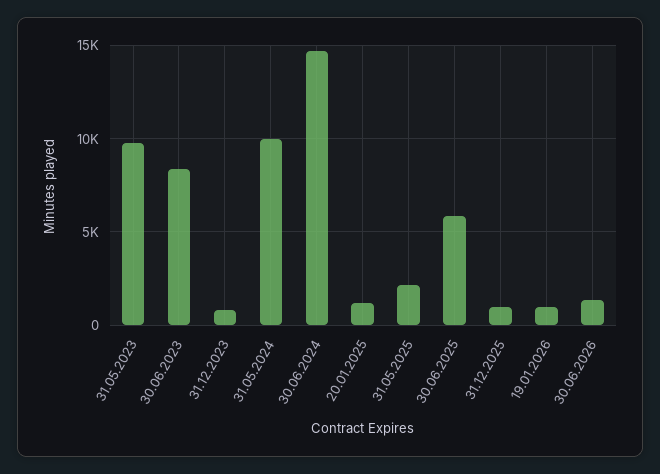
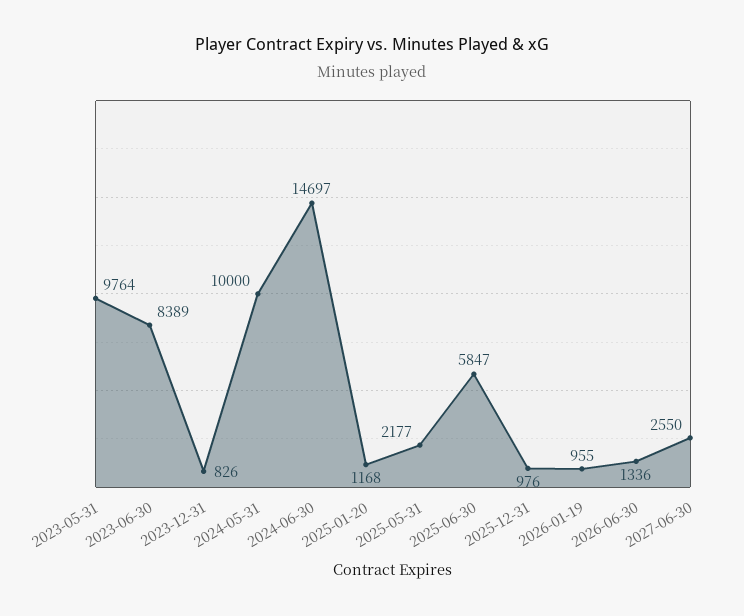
2027-06-30: none -> 2550

